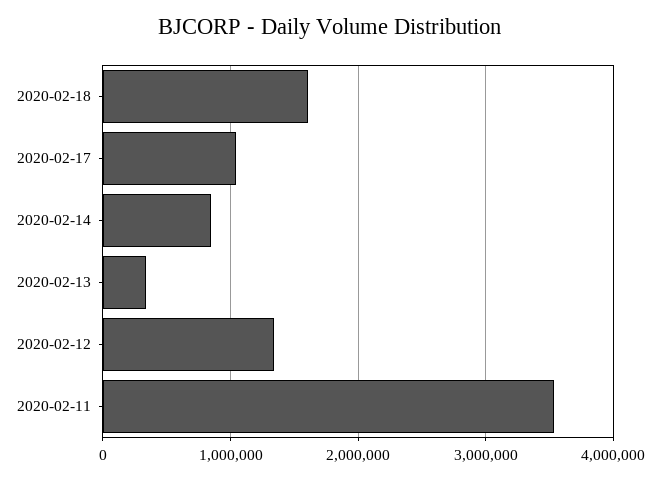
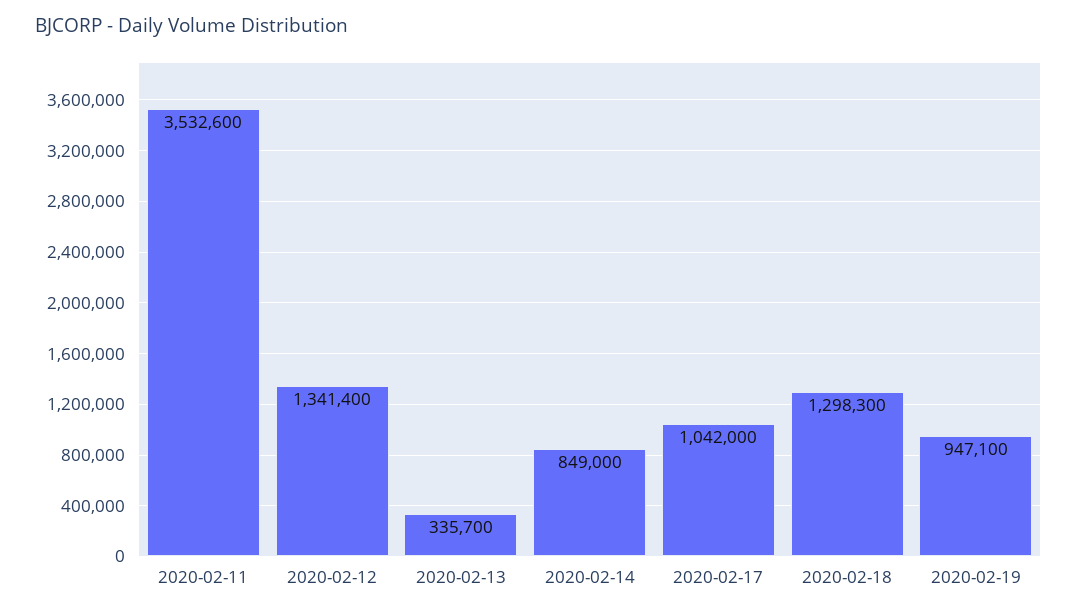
2020-02-18: 1600000 -> 1298300
2020-02-19: none -> 947100

